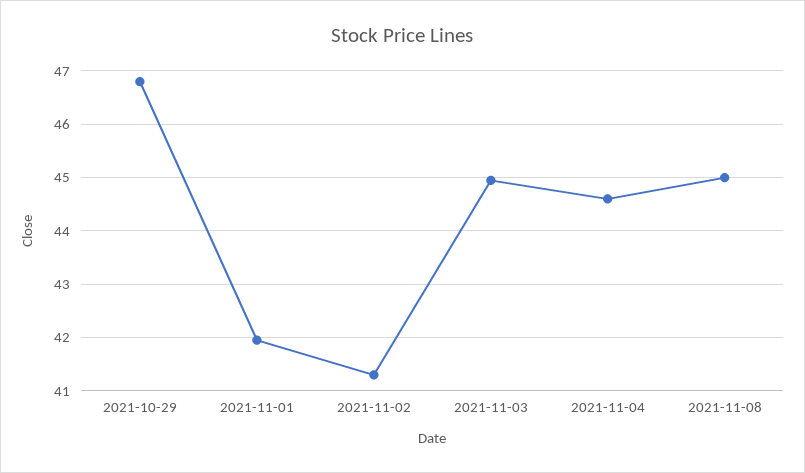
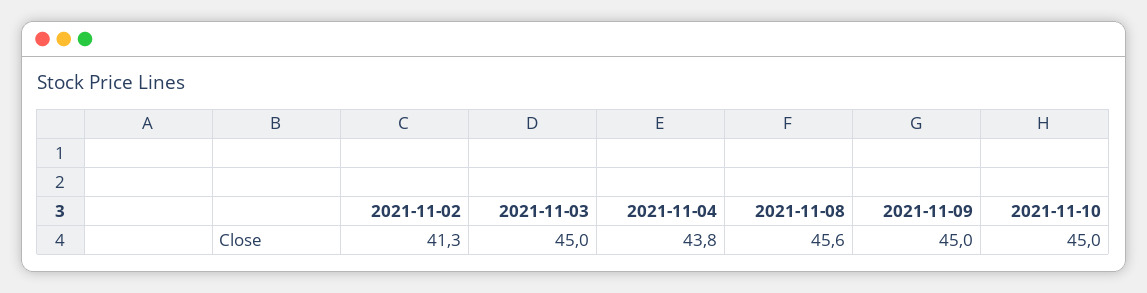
2021-10-29: 46.8 -> none
2021-11-01: 42 -> none
2021-11-04: 44.6 -> 43.8
2021-11-08: 45 -> 45.6
2021-11-09: none -> 45
2021-11-10: none -> 45

